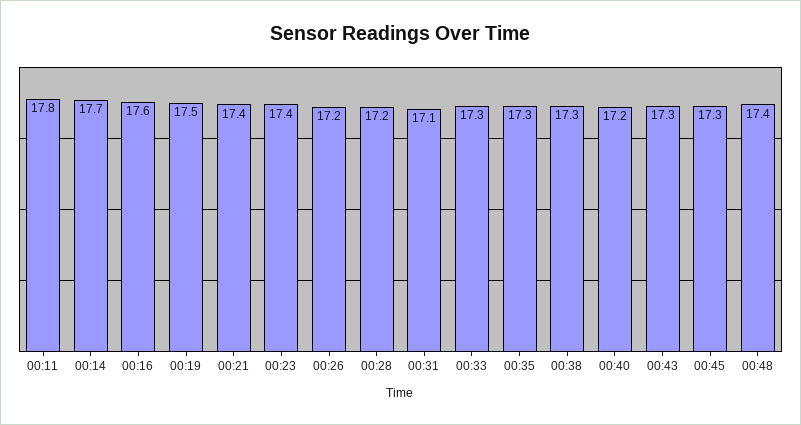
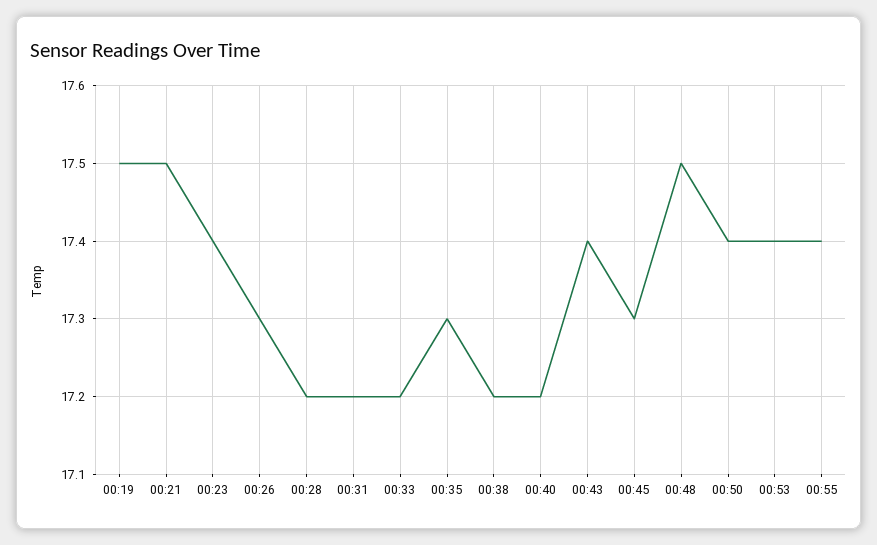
00:11: 17.8 -> none
00:14: 17.7 -> none
00:16: 17.6 -> none
00:21: 17.4 -> 17.5
00:26: 17.2 -> 17.3
00:31: 17.1 -> 17.2
00:33: 17.3 -> 17.2
00:38: 17.3 -> 17.2
00:43: 17.3 -> 17.4
00:48: 17.4 -> 17.5
00:50: none -> 17.4
00:53: none -> 17.4
00:55: none -> 17.4

